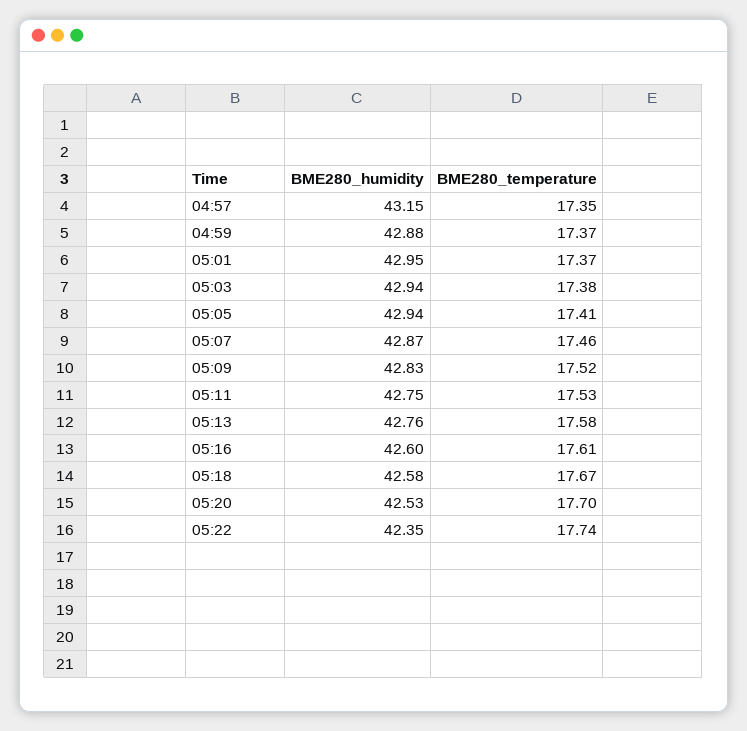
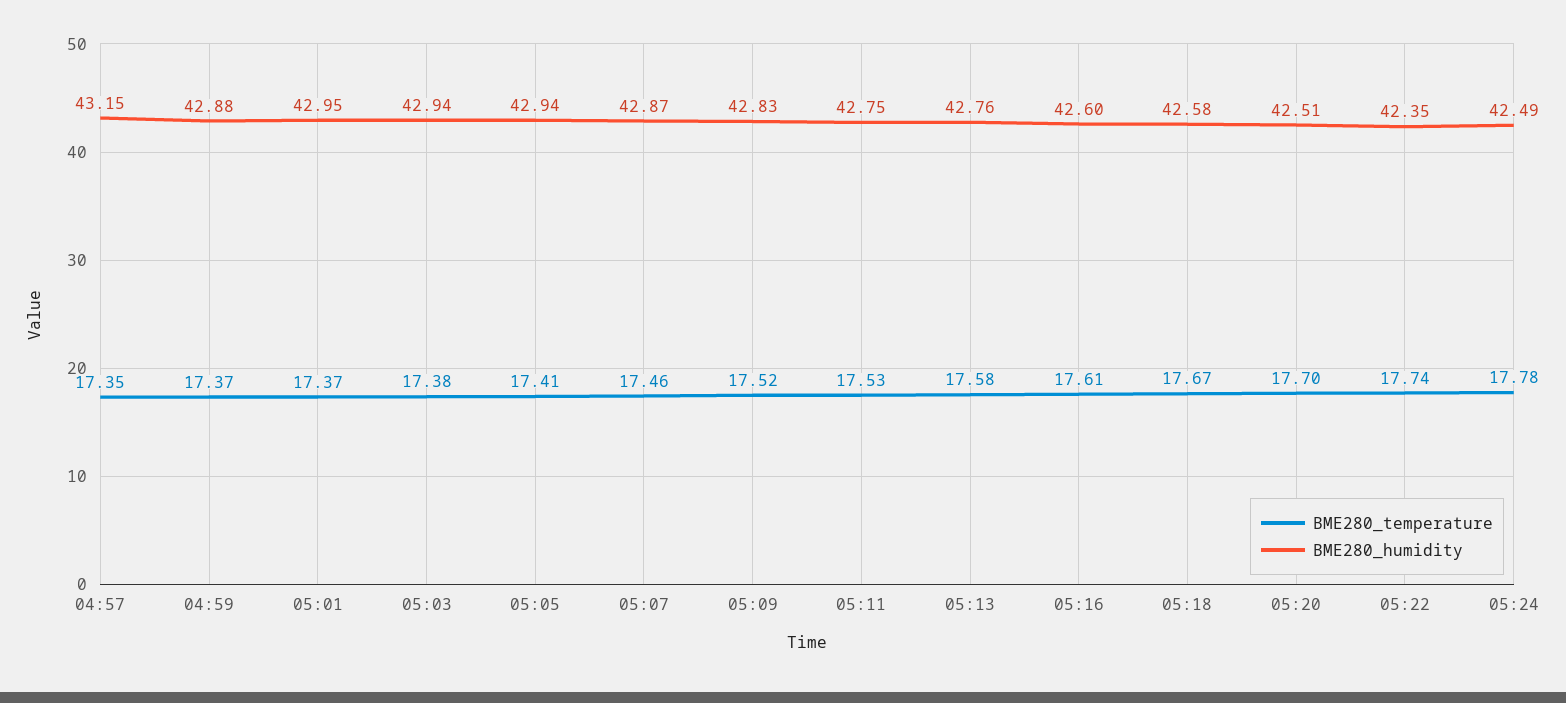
BME280_humidity, 05:20: 42.53 -> 42.51
BME280_temperature, 05:24: none -> 17.78
BME280_humidity, 05:24: none -> 42.49

